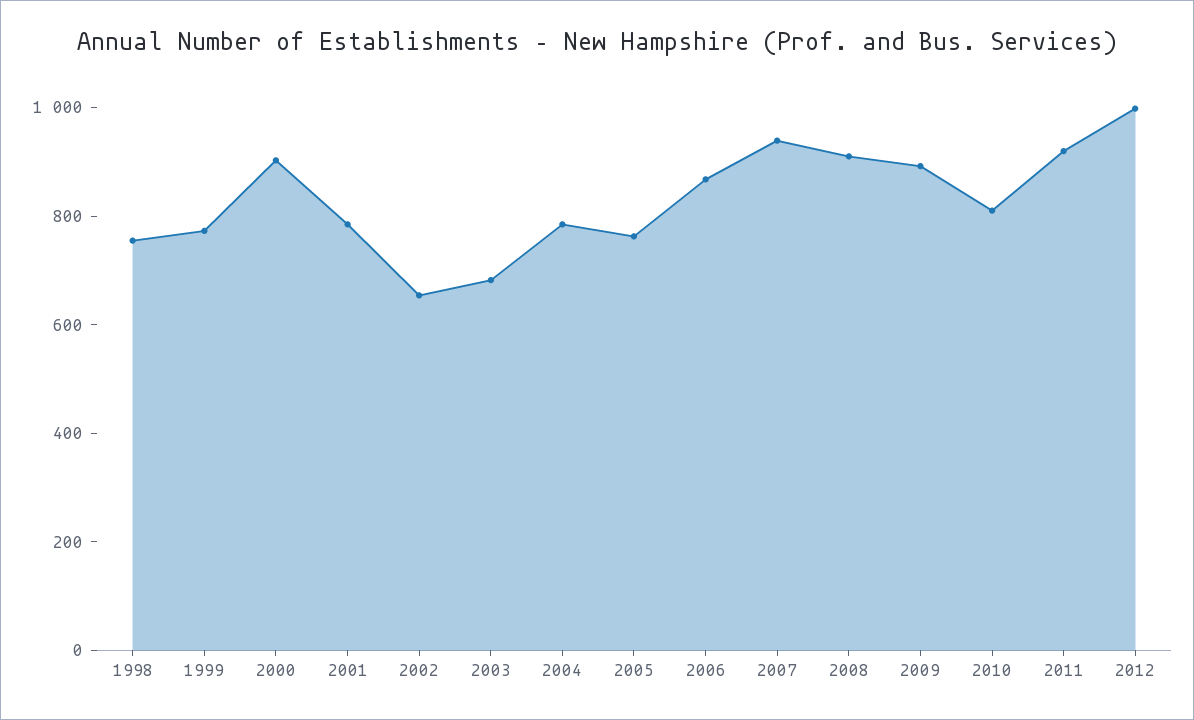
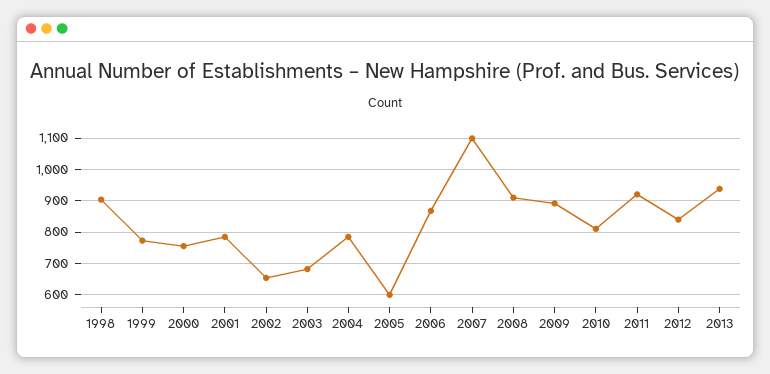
1998: 750 -> 900
2000: 900 -> 760
2005: 750 -> 600
2007: 950 -> 1100
2012: 1000 -> 840
2013: none -> 940

